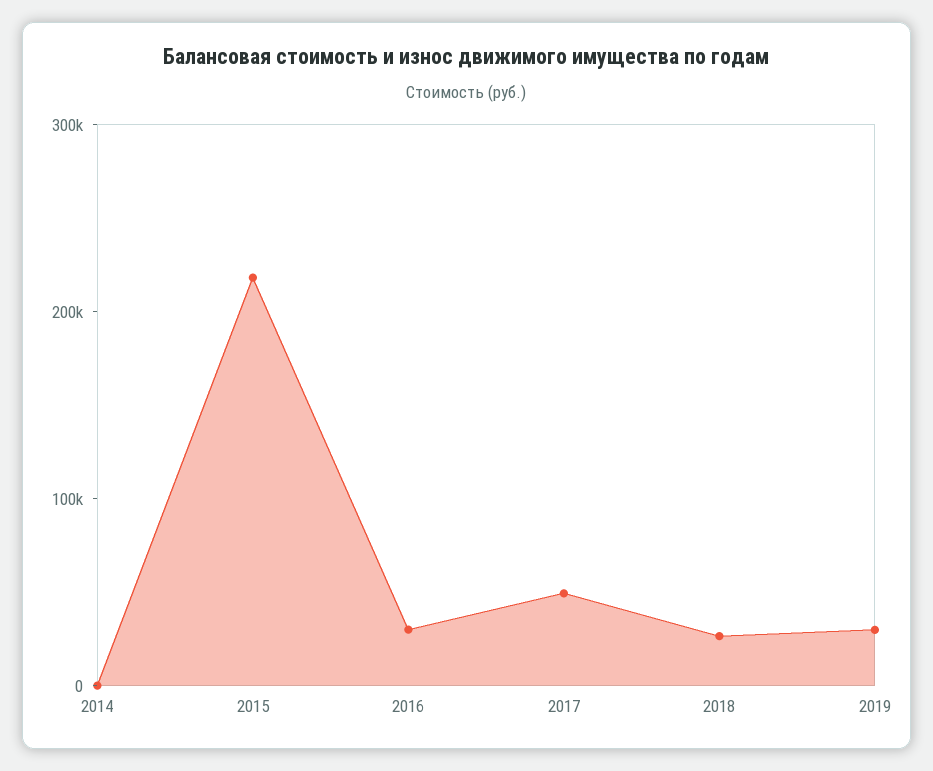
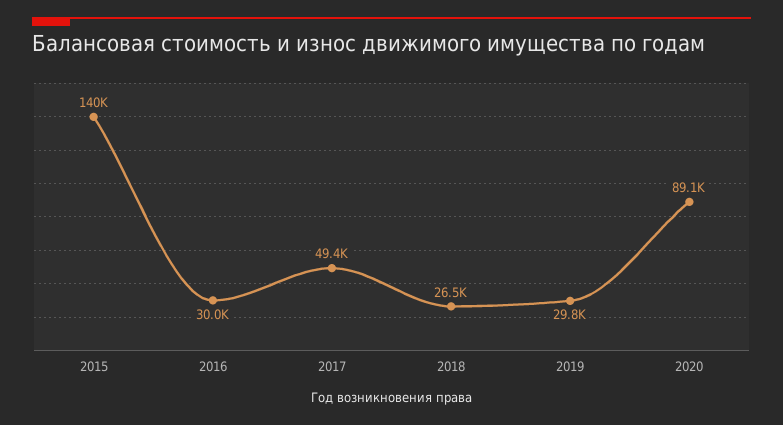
2014: 0 -> none
2015: 220000 -> 140000
2020: none -> 89100

